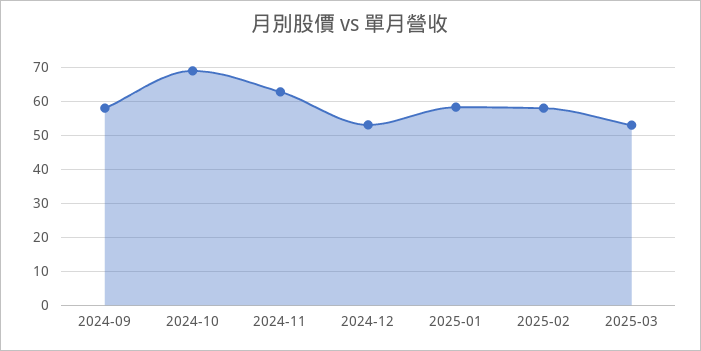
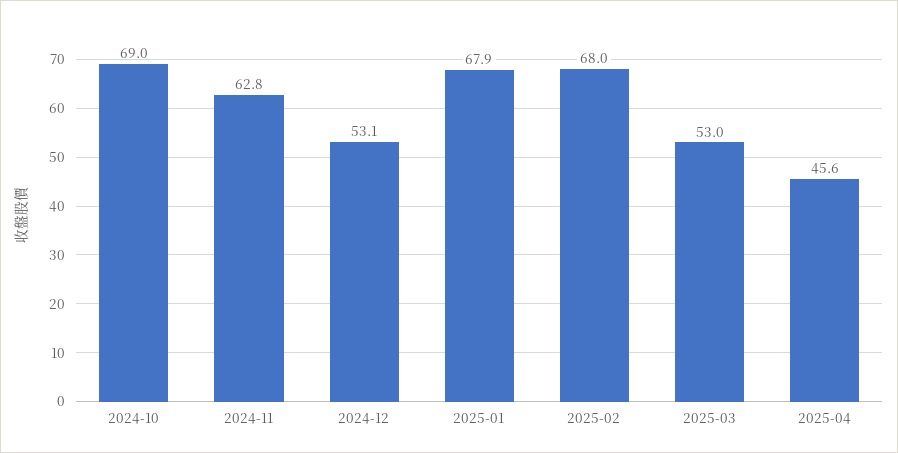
2024-09: 58 -> none
2025-01: 58 -> 67.9
2025-02: 58 -> 68
2025-04: none -> 45.6

